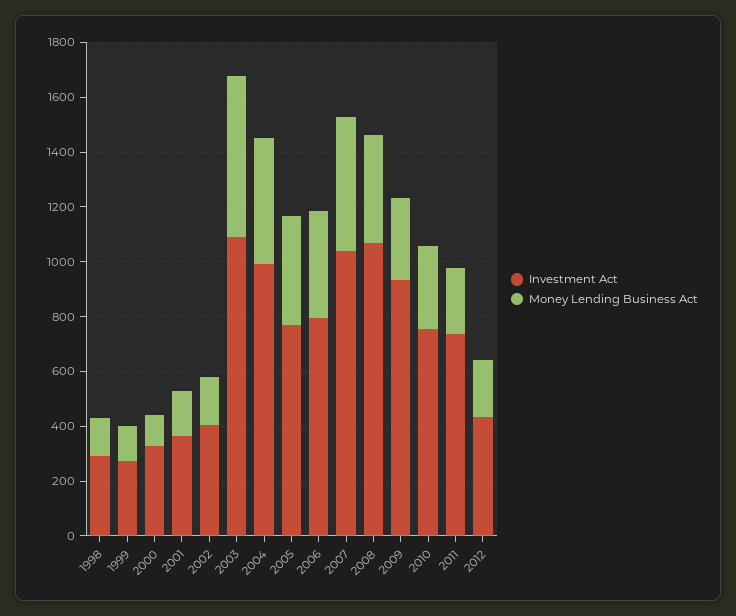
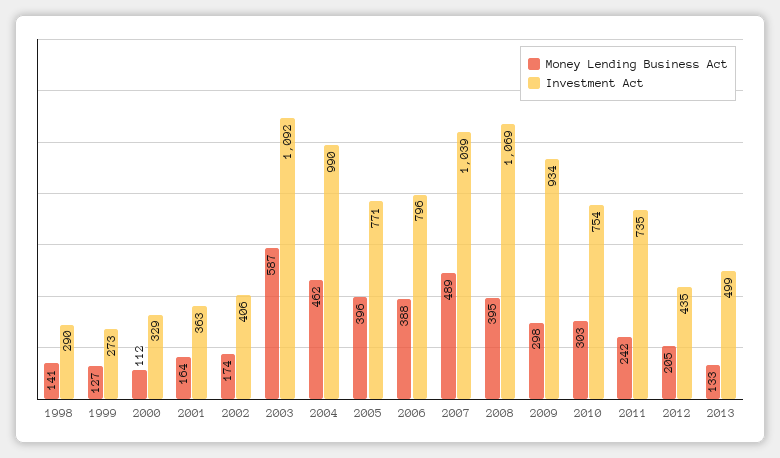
Money Lending Business Act, 2013: none -> 133
Investment Act, 2013: none -> 499

